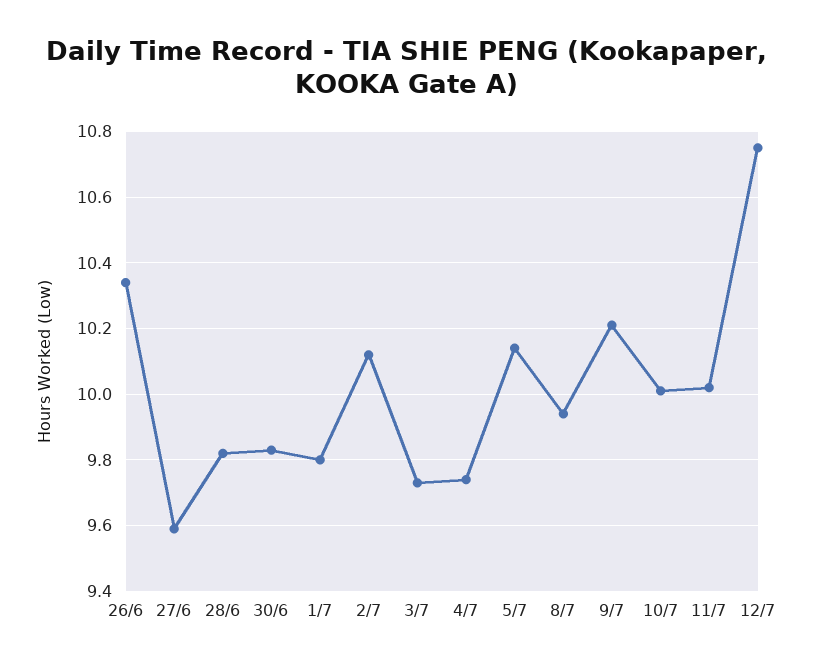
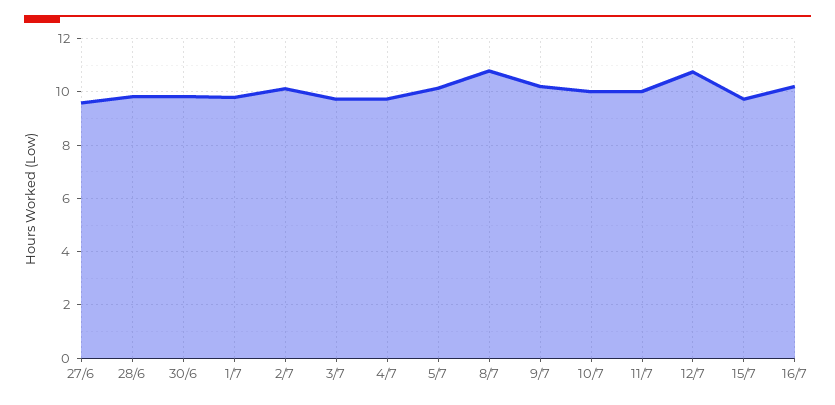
26/6: 10.35 -> none
8/7: 9.95 -> 10.75
15/7: none -> 9.75
16/7: none -> 10.25

